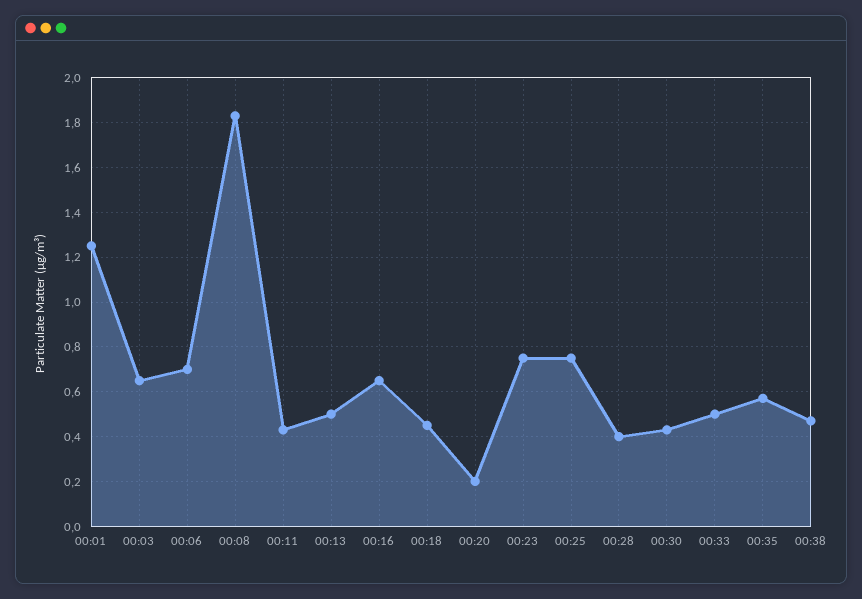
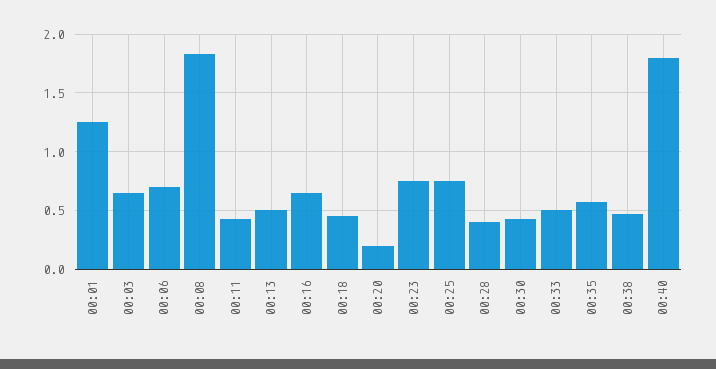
00:40: none -> 1.8

